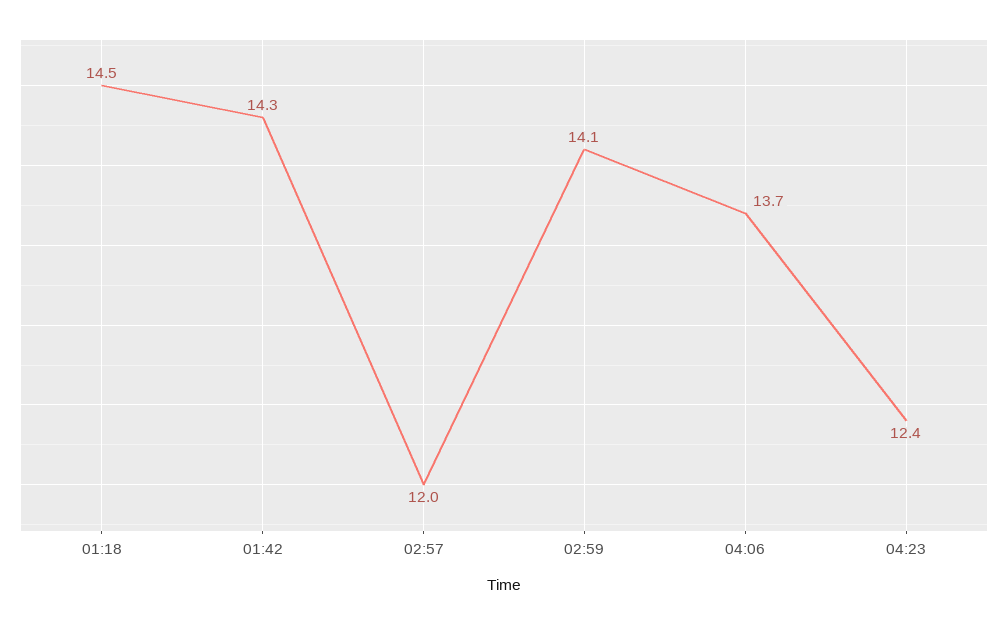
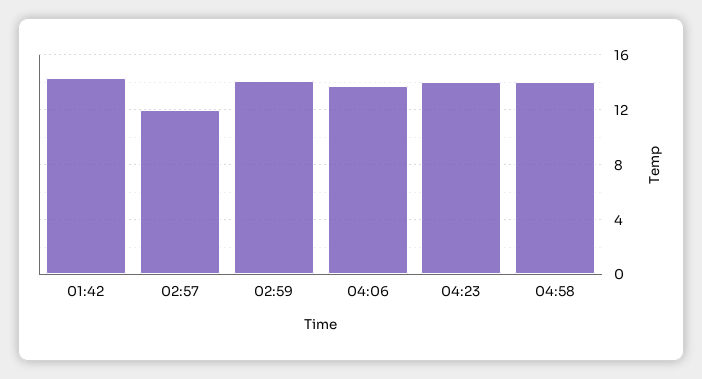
01:18: 14.5 -> none
04:23: 12.4 -> 14
04:58: none -> 14

